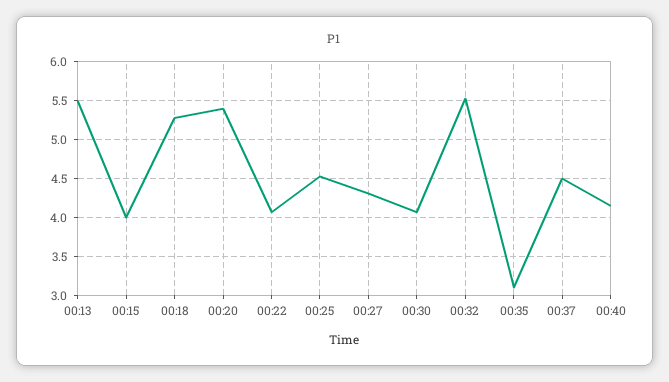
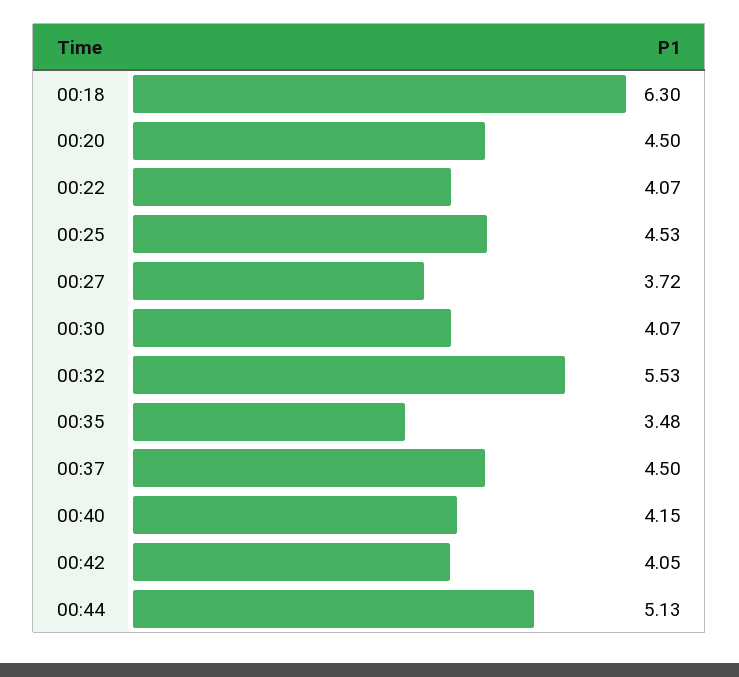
00:13: 5.5 -> none
00:15: 4 -> none
00:18: 5.3 -> 6.3
00:20: 5.4 -> 4.5
00:27: 4.3 -> 3.72
00:35: 3.1 -> 3.48
00:42: none -> 4.05
00:44: none -> 5.13

